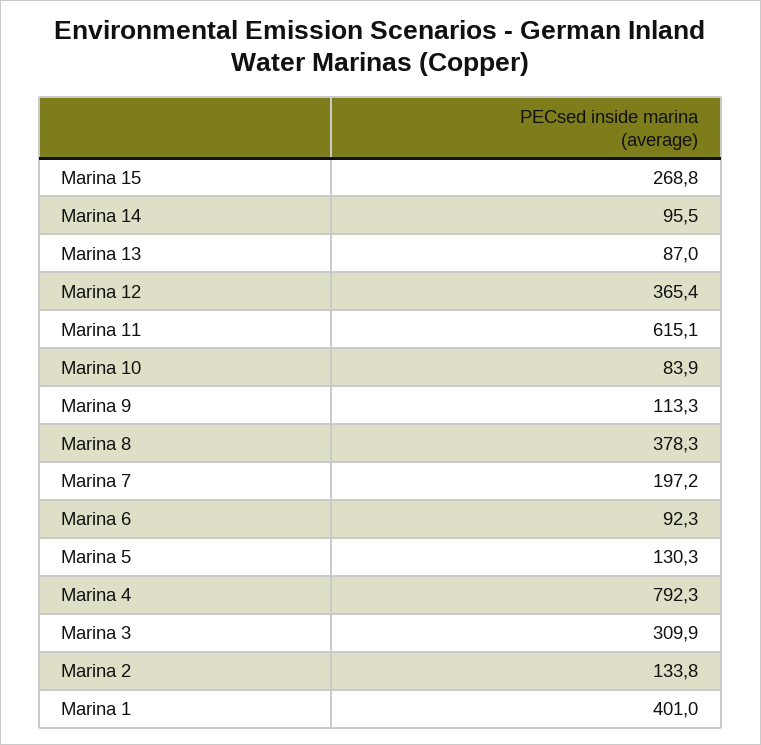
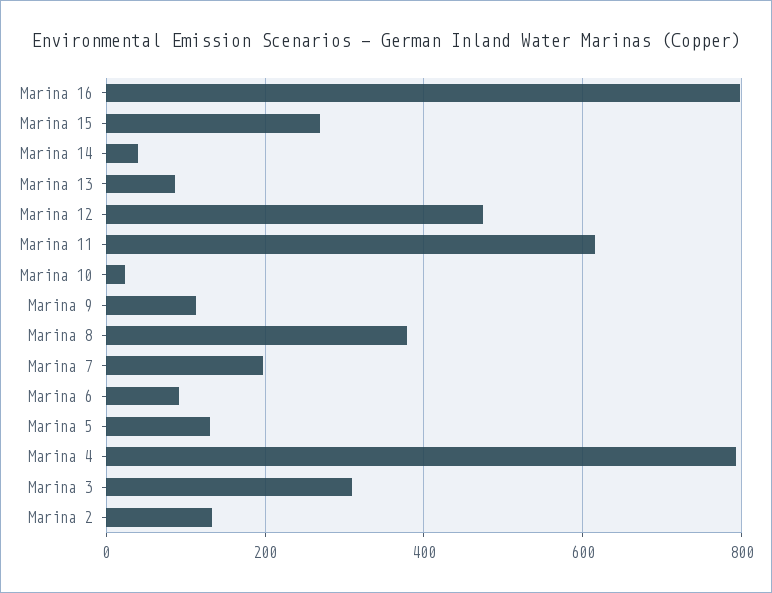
Marina 14: 95.5 -> 40
Marina 12: 365.4 -> 480
Marina 10: 83.9 -> 20
Marina 1: 401 -> none
Marina 16: none -> 800

